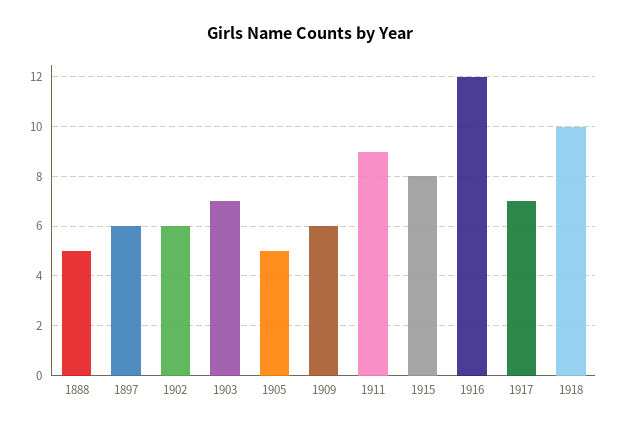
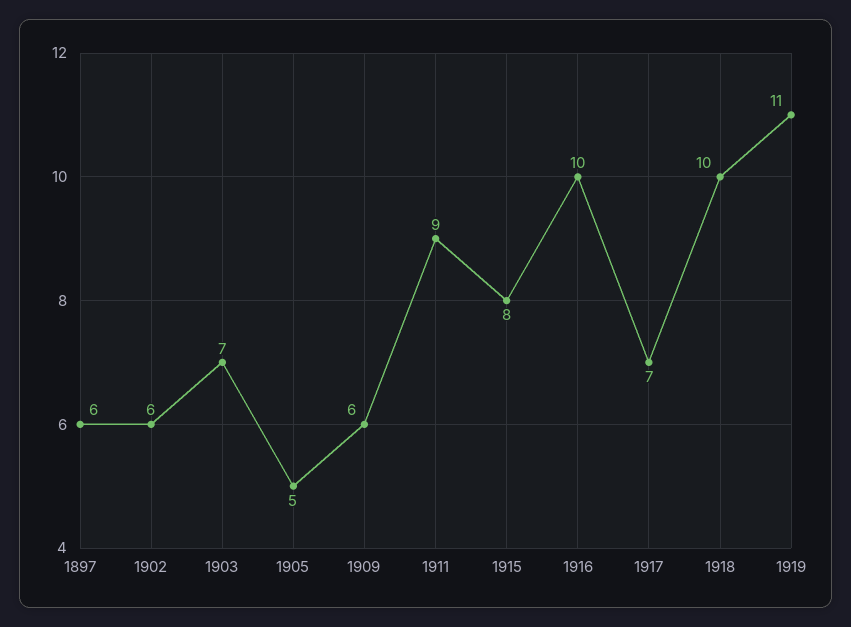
1888: 5 -> none
1916: 12 -> 10
1919: none -> 11

